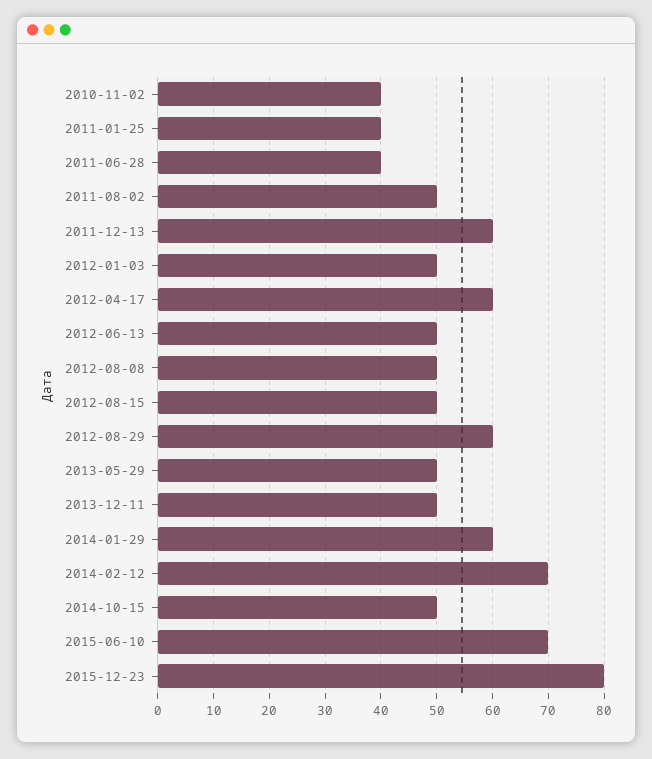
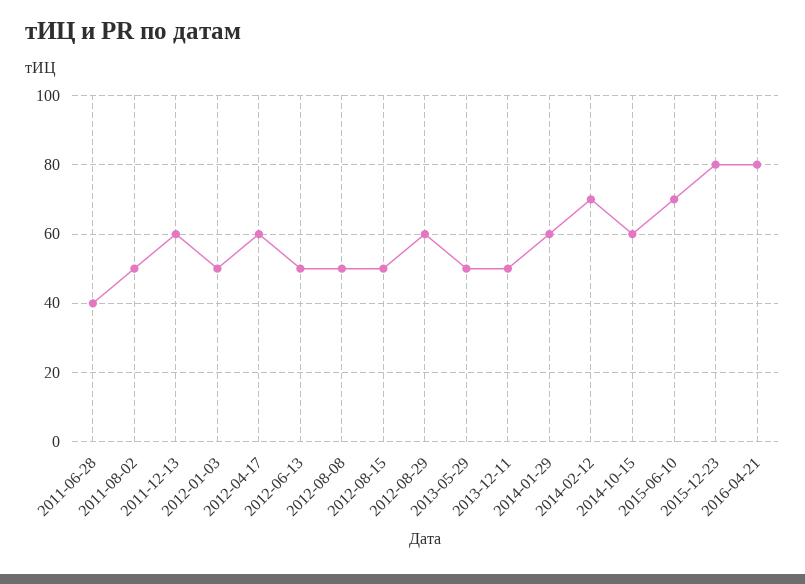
2010-11-02: 40 -> none
2011-01-25: 40 -> none
2014-10-15: 50 -> 60
2016-04-21: none -> 80

